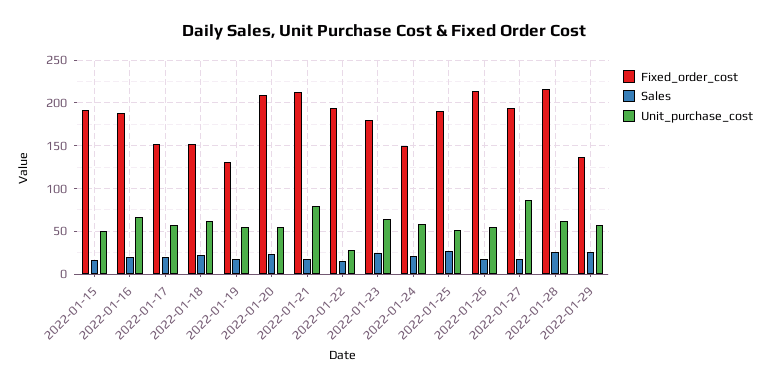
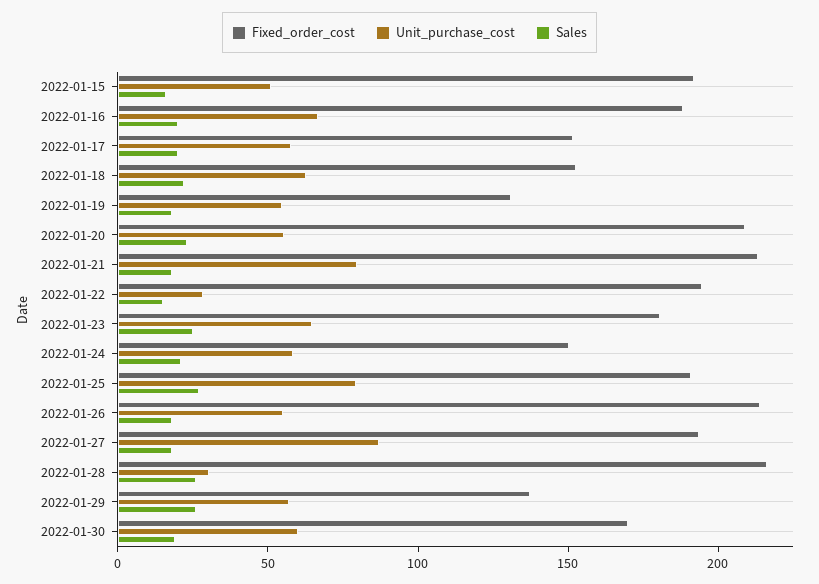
Unit_purchase_cost, 2022-01-25: 50 -> 80
Unit_purchase_cost, 2022-01-28: 60 -> 30
Fixed_order_cost, 2022-01-30: none -> 170
Unit_purchase_cost, 2022-01-30: none -> 60
Sales, 2022-01-30: none -> 20

